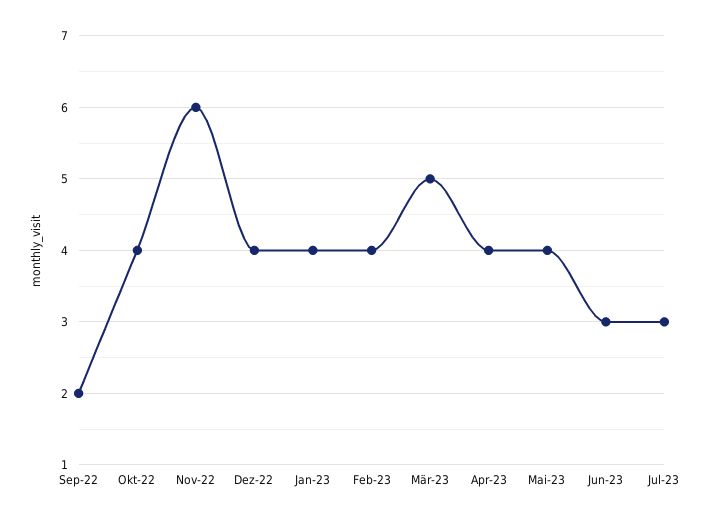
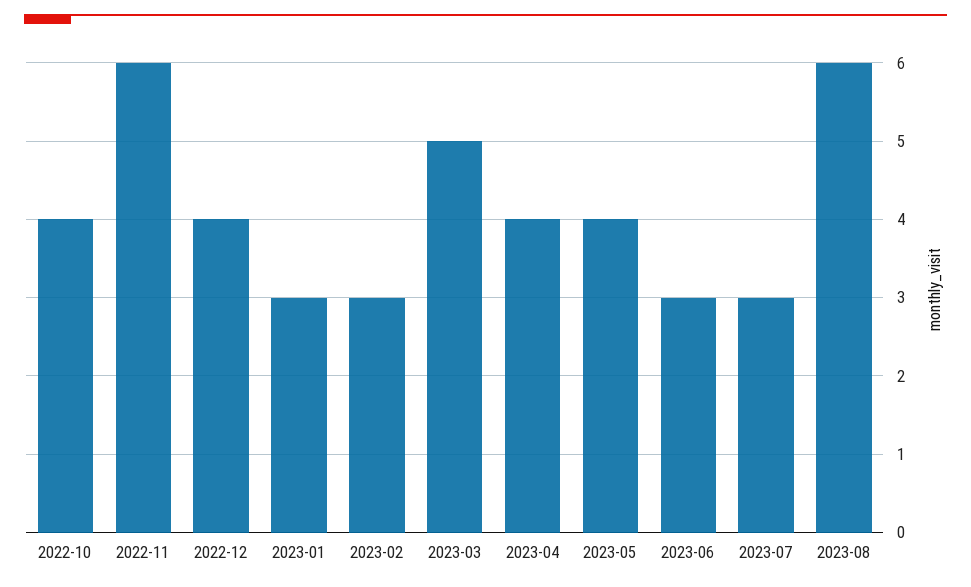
Sep-22: 2 -> none
Jan-23: 4 -> 3
Feb-23: 4 -> 3
2023-08: none -> 6

